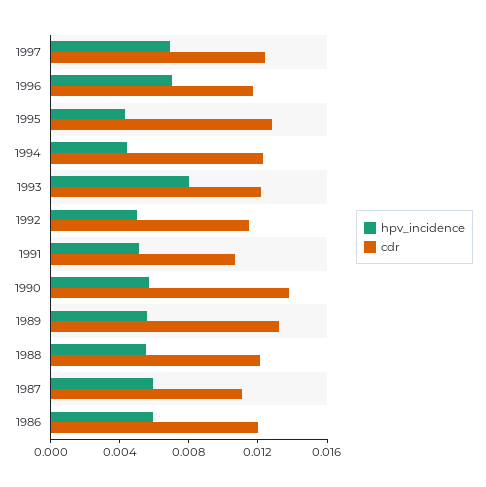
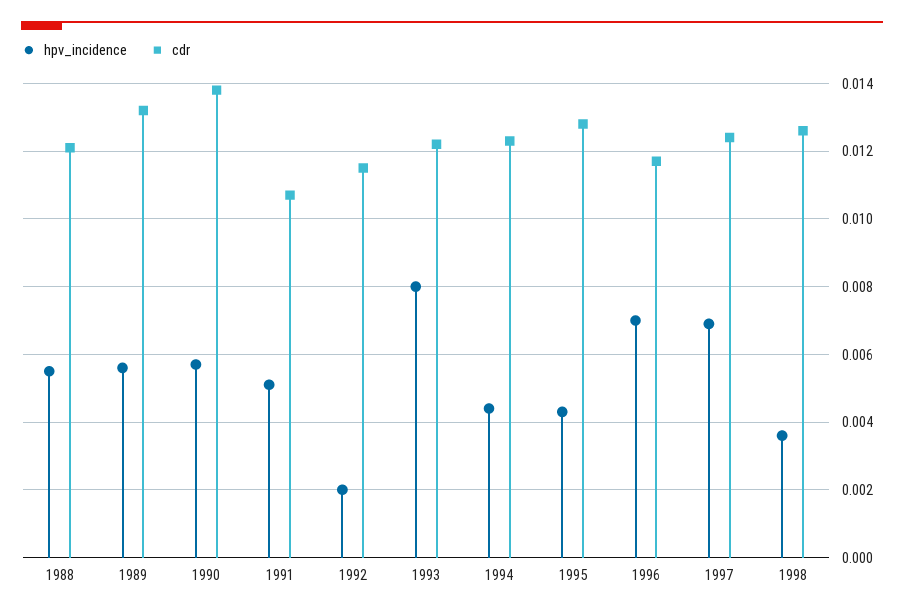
hpv_incidence, 1992: 0.005 -> 0.002
hpv_incidence, 1987: 0.006 -> none
cdr, 1987: 0.011 -> none
hpv_incidence, 1986: 0.006 -> none
cdr, 1986: 0.012 -> none
hpv_incidence, 1998: none -> 0.0035
cdr, 1998: none -> 0.0125

